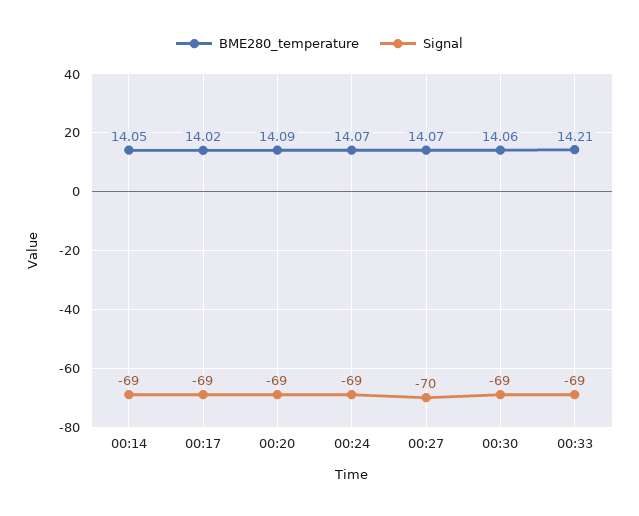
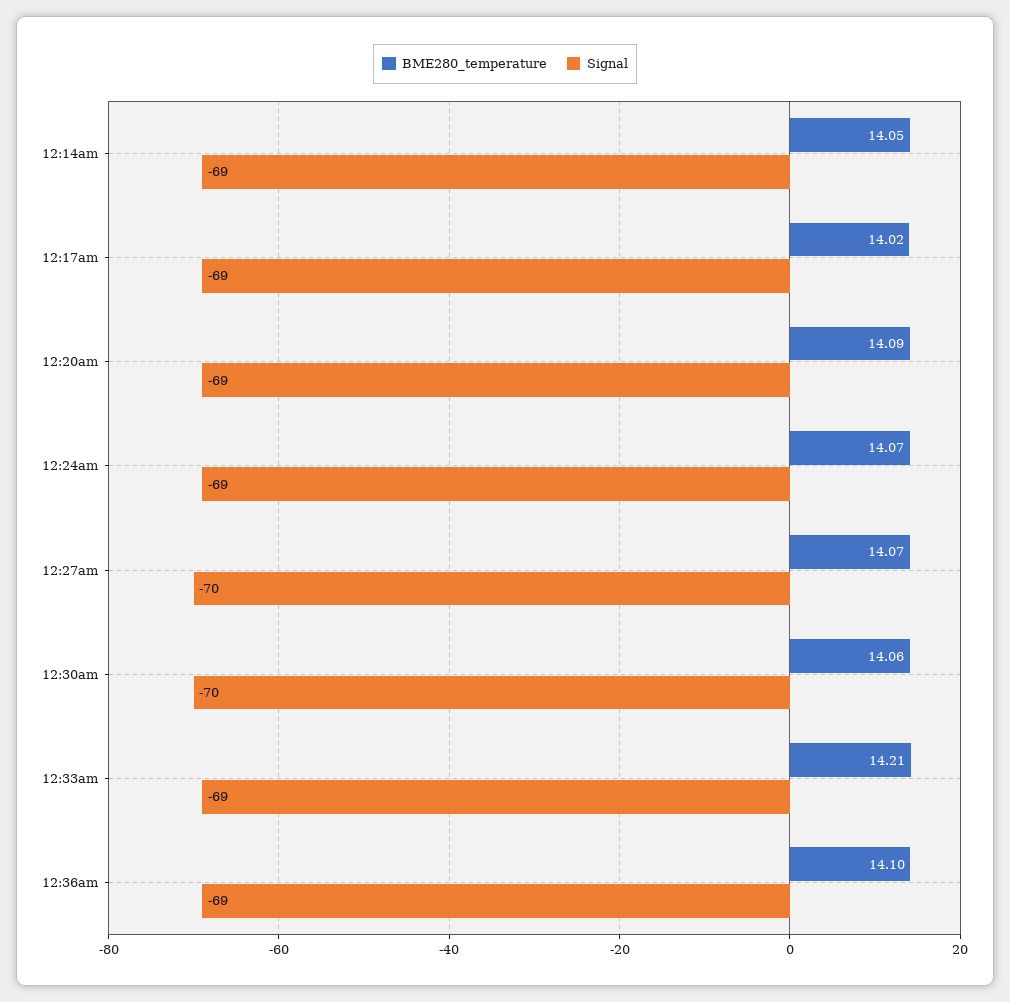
Signal, 00:30: -69 -> -70
BME280_temperature, 12:36am: none -> 14.1
Signal, 12:36am: none -> -69

